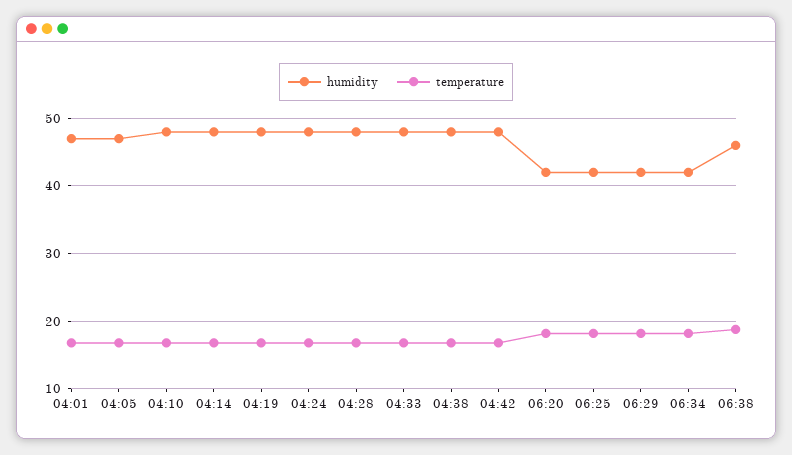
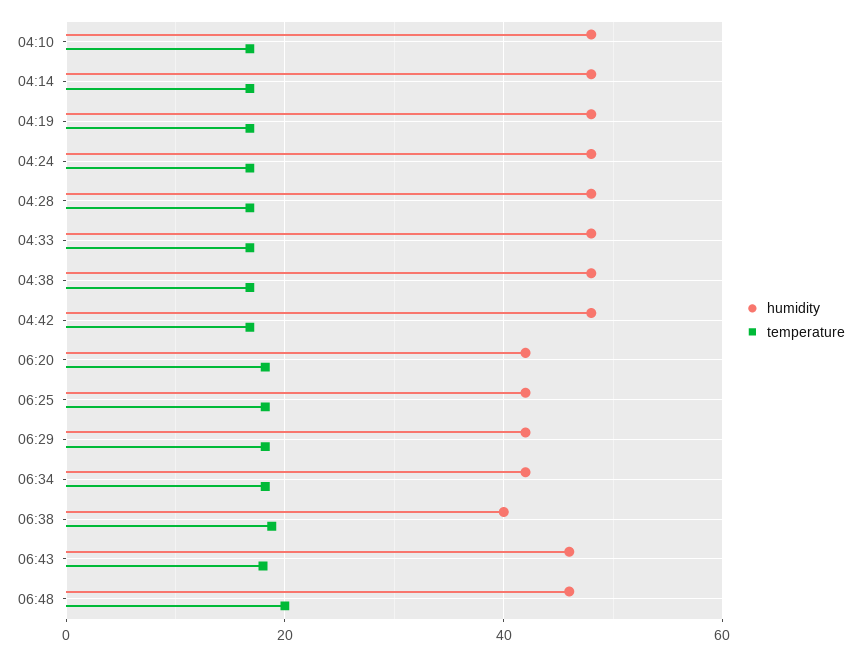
humidity, 04:01: 47 -> none
temperature, 04:01: 17 -> none
humidity, 04:05: 47 -> none
temperature, 04:05: 17 -> none
humidity, 06:38: 46 -> 40
humidity, 06:43: none -> 46
temperature, 06:43: none -> 18
humidity, 06:48: none -> 46
temperature, 06:48: none -> 20

